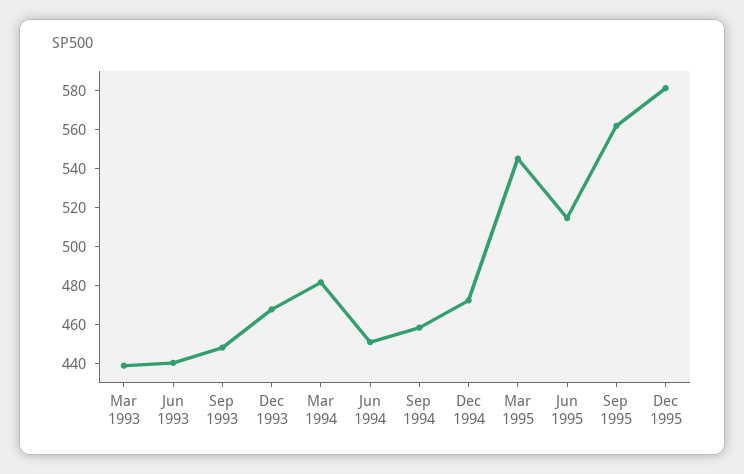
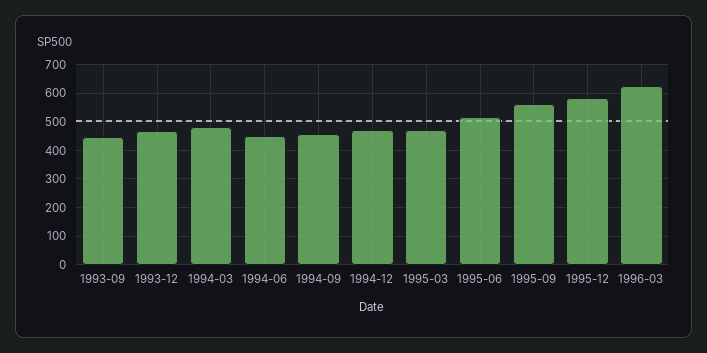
Mar 1993: 440 -> none
Jun 1993: 440 -> none
Mar 1995: 545 -> 475
1996-03: none -> 625

